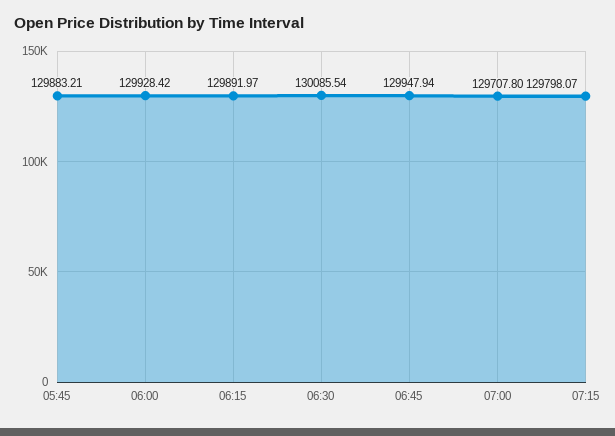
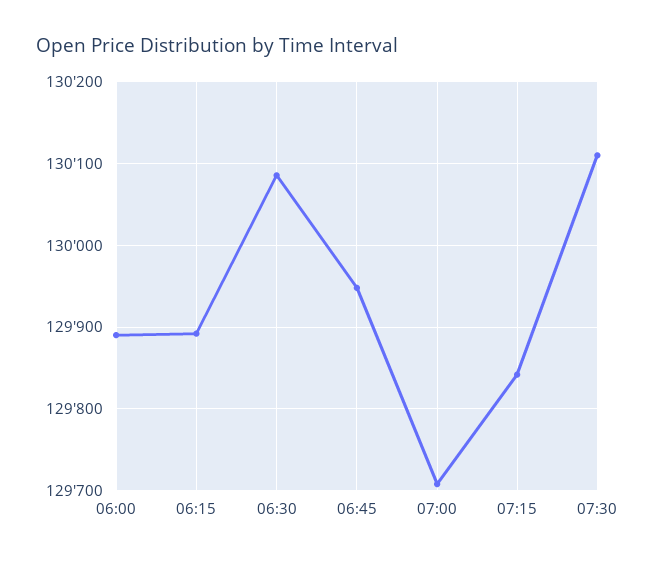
05:45: 129883.21 -> none
06:00: 129928.42 -> 129890
07:15: 129798.07 -> 129840
07:30: none -> 130110

